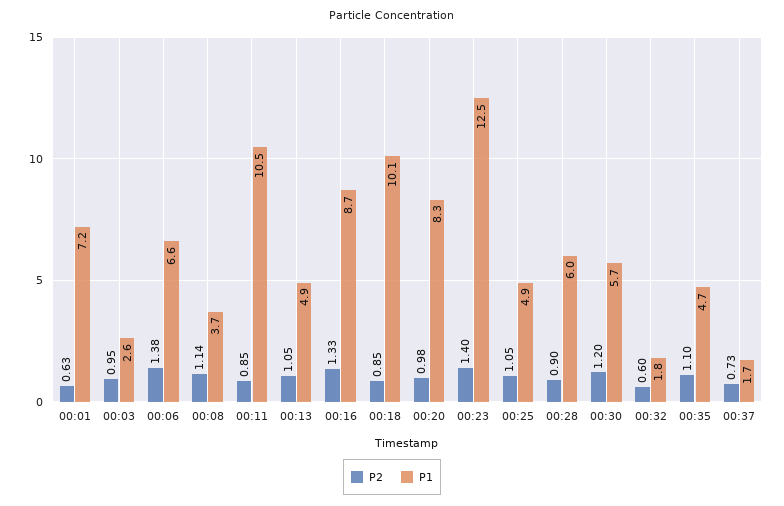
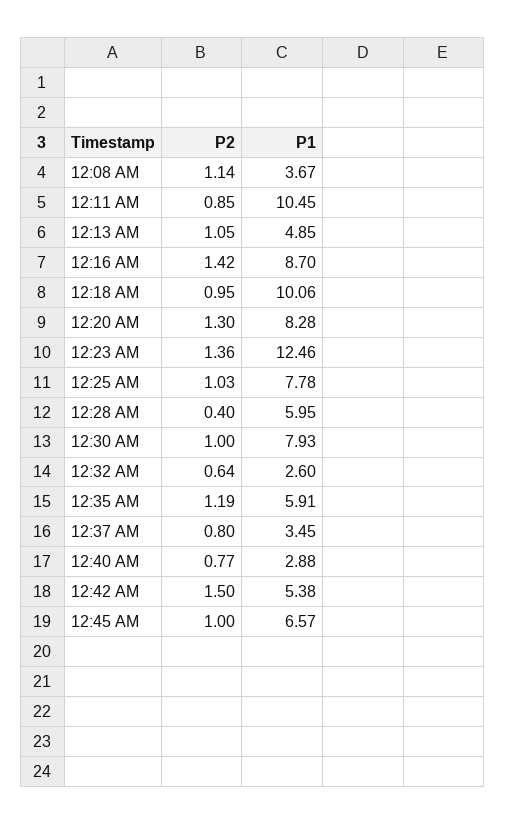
P2, 00:01: 0.63 -> none
P1, 00:01: 7.2 -> none
P2, 00:03: 0.95 -> none
P1, 00:03: 2.6 -> none
P2, 00:06: 1.38 -> none
P1, 00:06: 6.6 -> none
P2, 00:16: 1.33 -> 1.42
P2, 00:18: 0.85 -> 0.95
P2, 00:20: 0.98 -> 1.3
P2, 00:23: 1.4 -> 1.36
P2, 00:25: 1.05 -> 1.03
P1, 00:25: 4.9 -> 7.78
P2, 00:28: 0.9 -> 0.4
P2, 00:30: 1.2 -> 1
P1, 00:30: 5.7 -> 7.93
P2, 00:32: 0.6 -> 0.64
P1, 00:32: 1.8 -> 2.6
P2, 00:35: 1.1 -> 1.19
P1, 00:35: 4.7 -> 5.91
P2, 00:37: 0.73 -> 0.8
P1, 00:37: 1.7 -> 3.45
P2, 12:40 AM: none -> 0.77
P1, 12:40 AM: none -> 2.88
P2, 12:42 AM: none -> 1.5
P1, 12:42 AM: none -> 5.38
P2, 12:45 AM: none -> 1
P1, 12:45 AM: none -> 6.57

